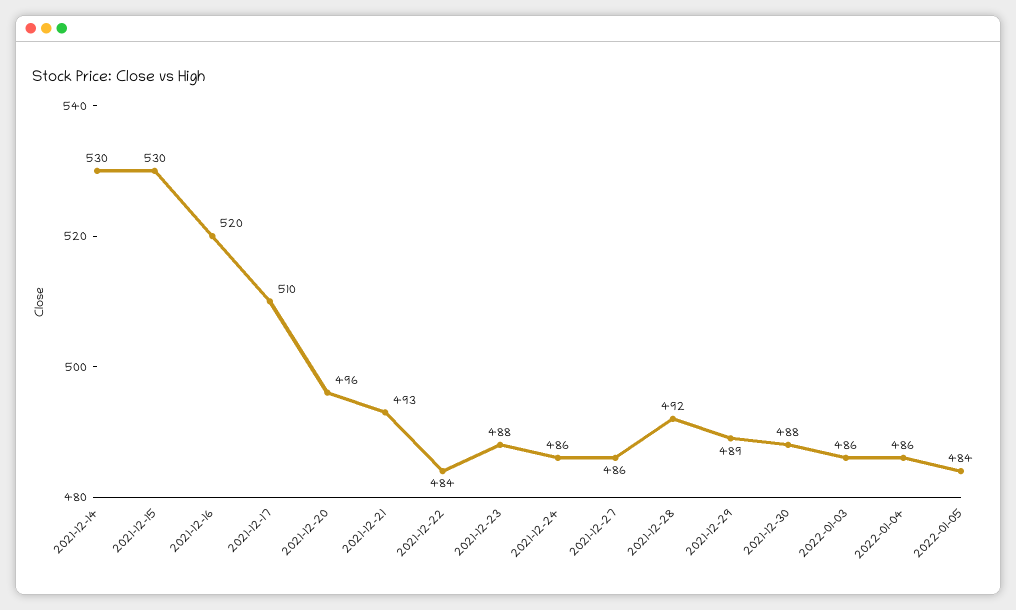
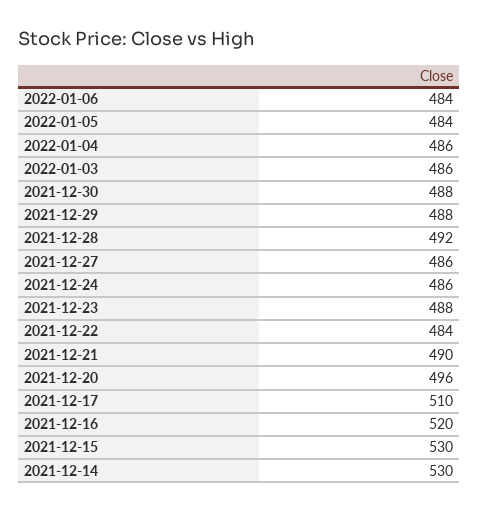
2021-12-21: 493 -> 490
2021-12-29: 489 -> 488
2022-01-06: none -> 484

